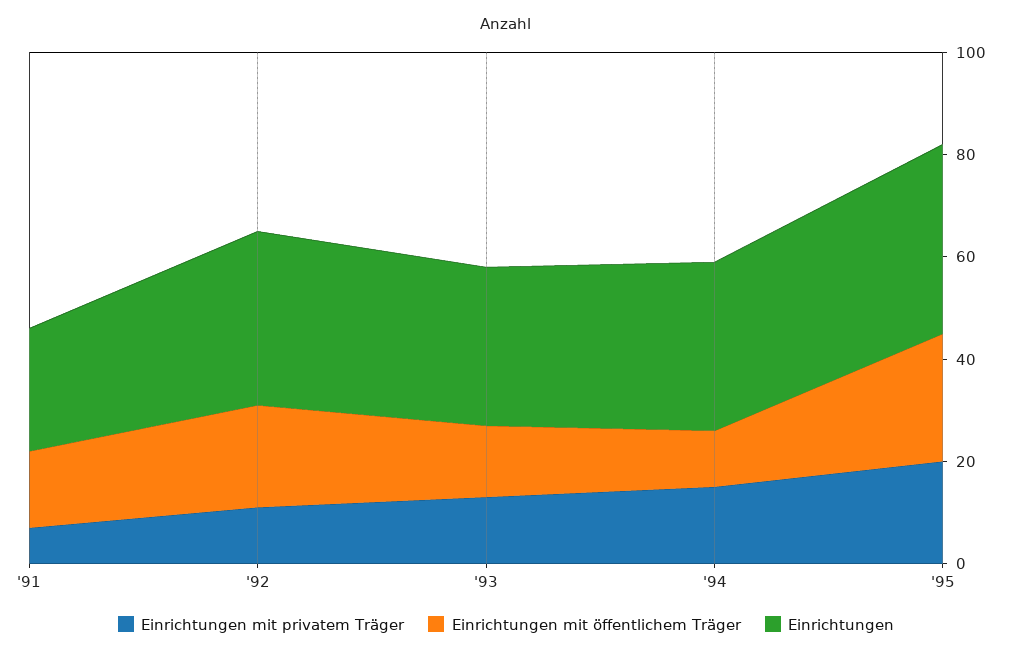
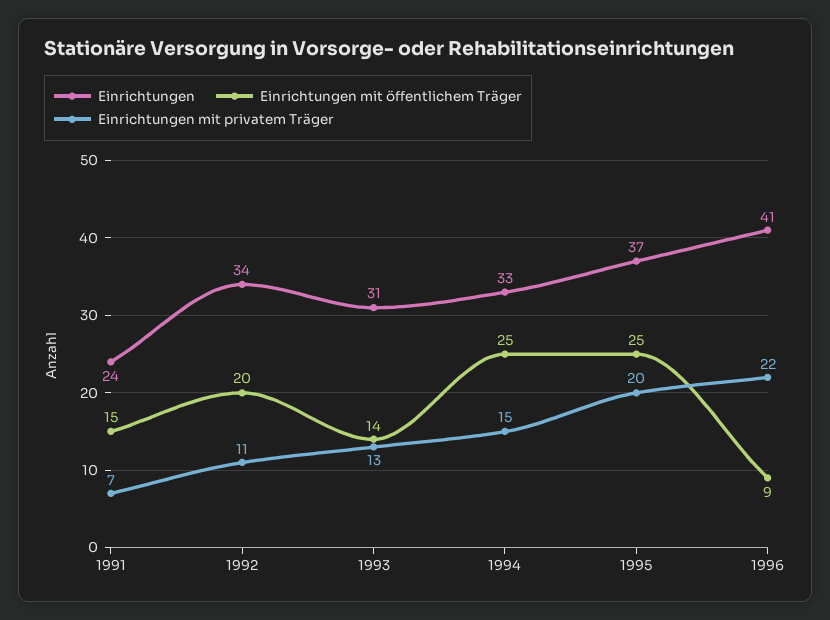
Einrichtungen mit öffentlichem Träger, '94: 10 -> 25
Einrichtungen, 1996: none -> 41
Einrichtungen mit öffentlichem Träger, 1996: none -> 9
Einrichtungen mit privatem Träger, 1996: none -> 22

